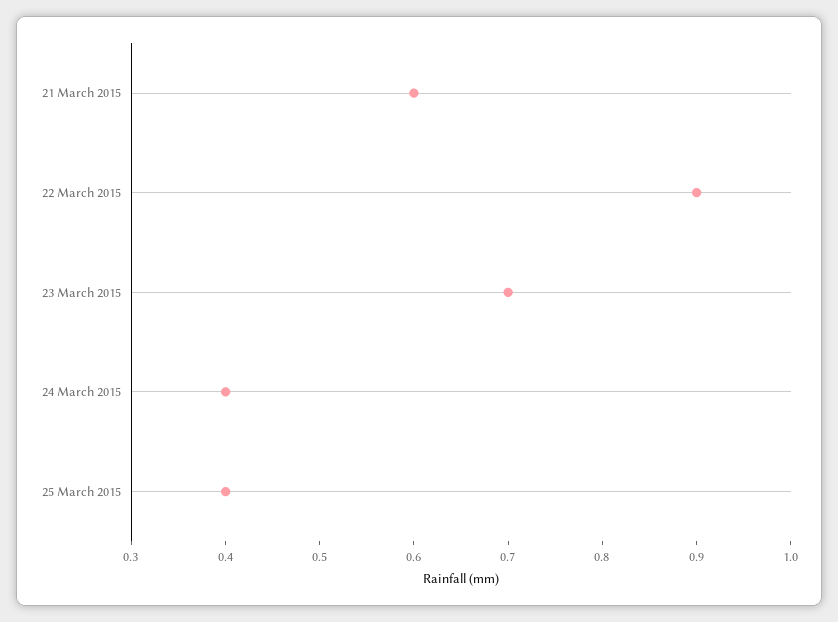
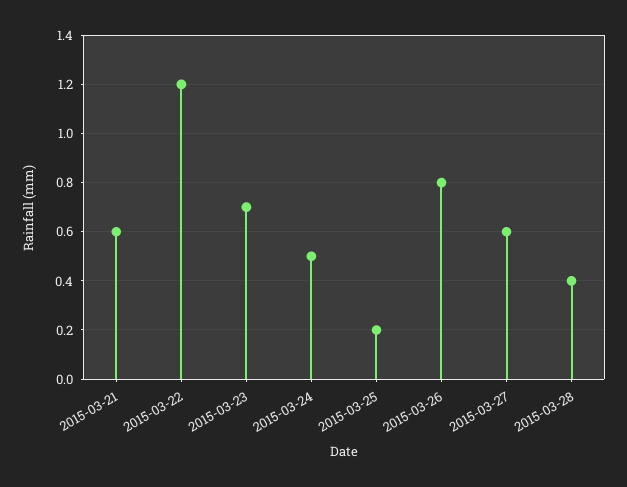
22 March 2015: 0.9 -> 1.2
24 March 2015: 0.4 -> 0.5
25 March 2015: 0.4 -> 0.2
2015-03-26: none -> 0.8
2015-03-27: none -> 0.6
2015-03-28: none -> 0.4

